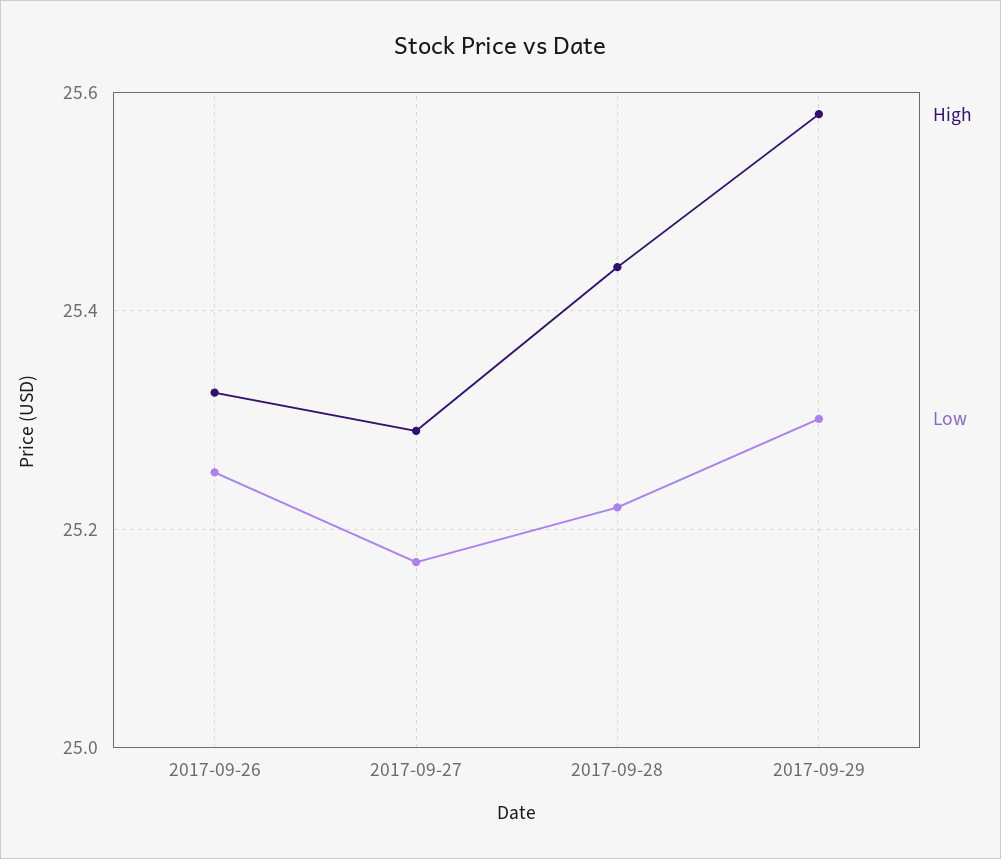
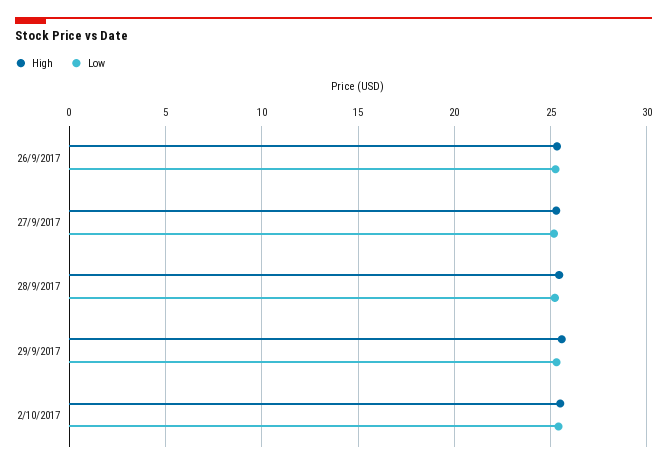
High, 2/10/2017: none -> 25.5
Low, 2/10/2017: none -> 25.5

